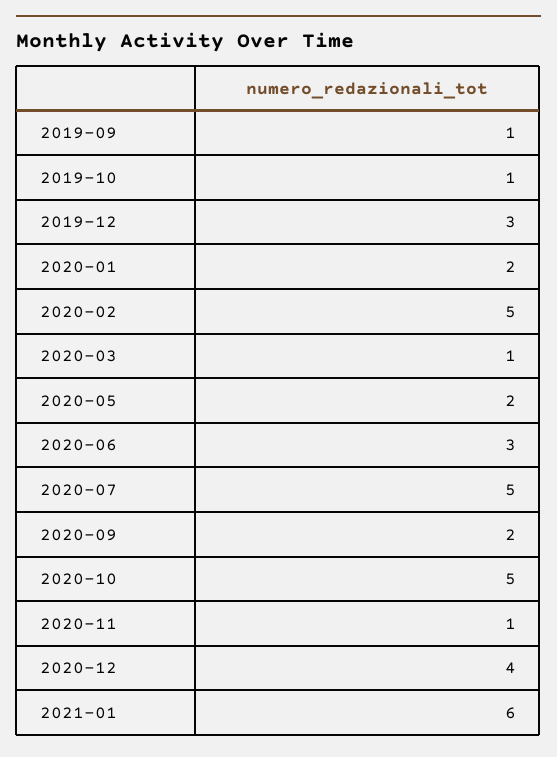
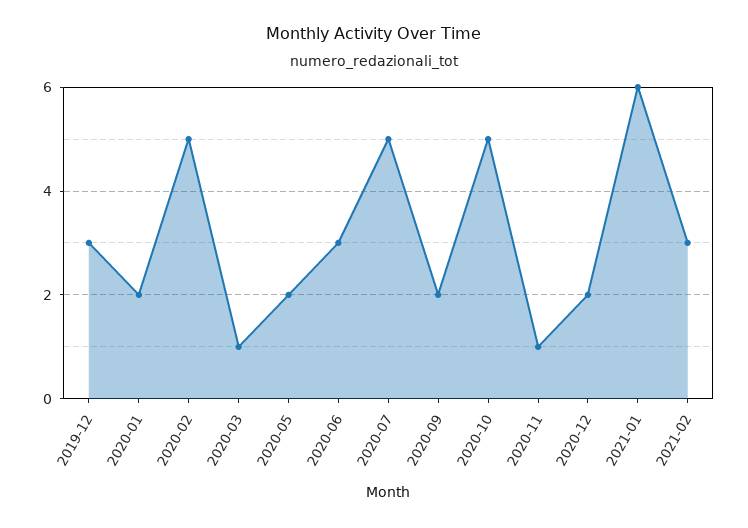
2019-09: 1 -> none
2019-10: 1 -> none
2020-12: 4 -> 2
2021-02: none -> 3

